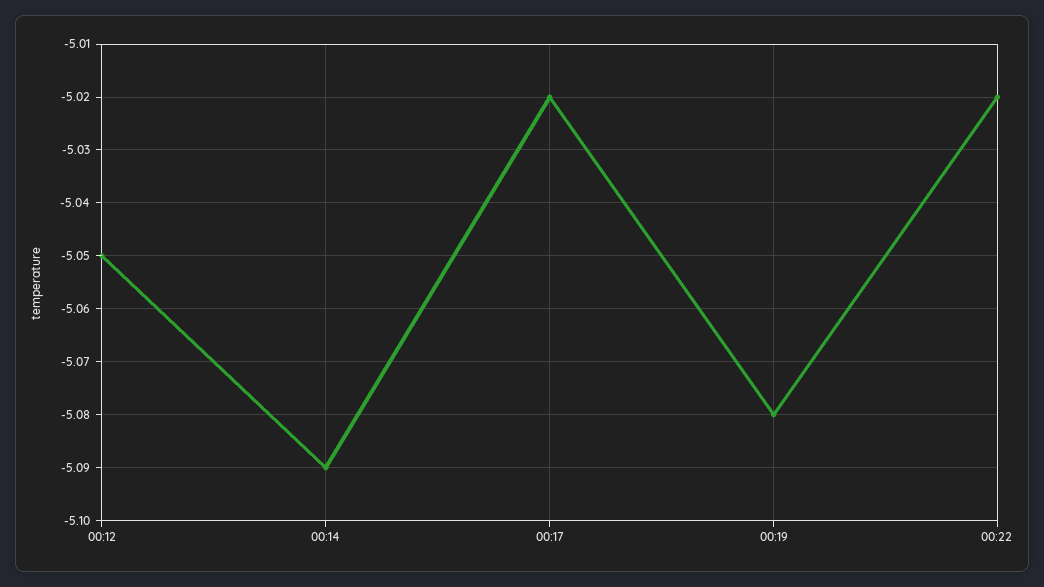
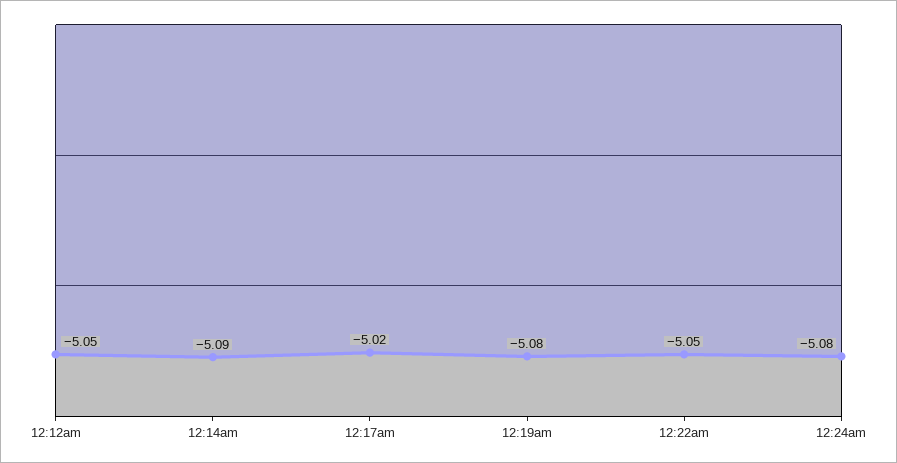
00:22: -5.02 -> -5.05
12:24am: none -> -5.08

